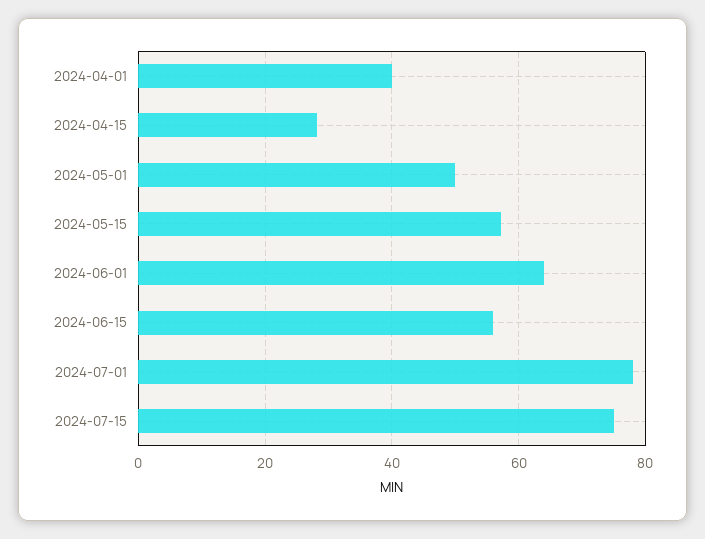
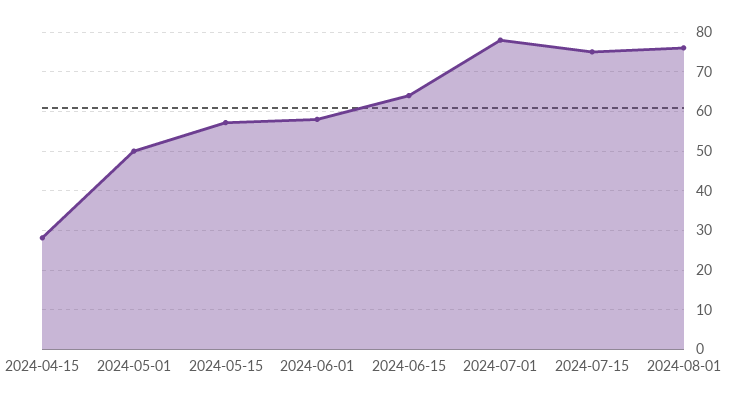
2024-04-01: 40 -> none
2024-06-01: 64 -> 58
2024-06-15: 56 -> 64
2024-08-01: none -> 76

